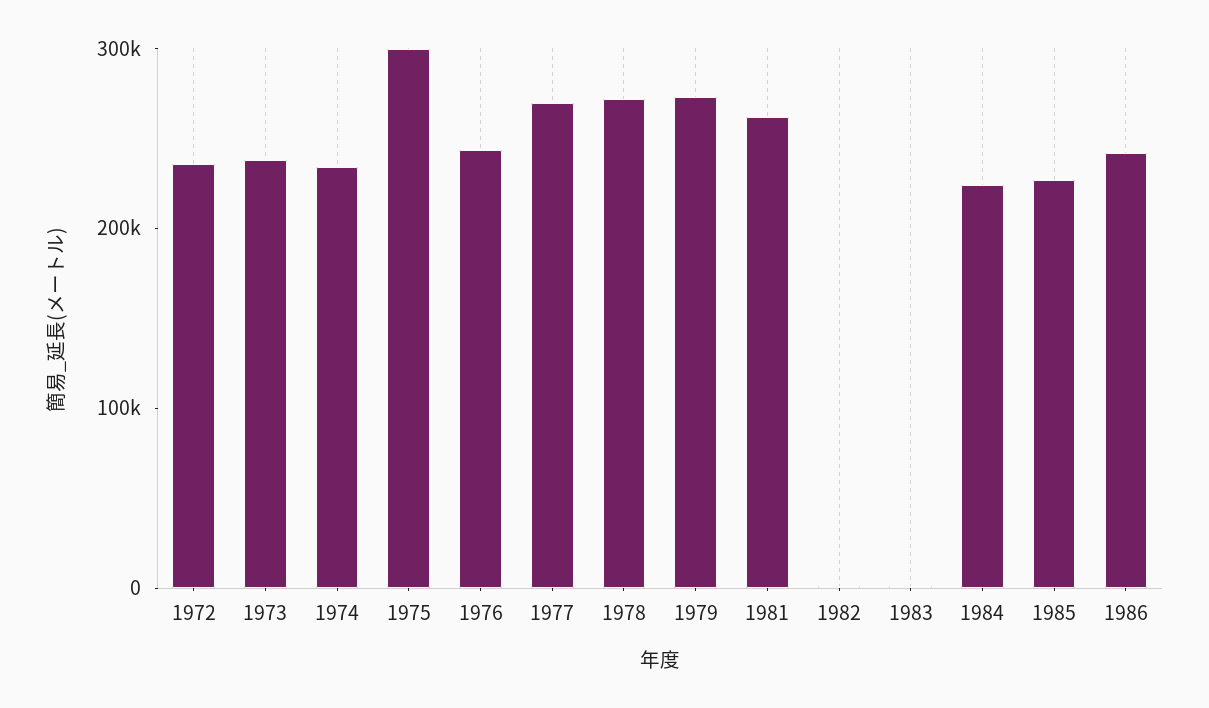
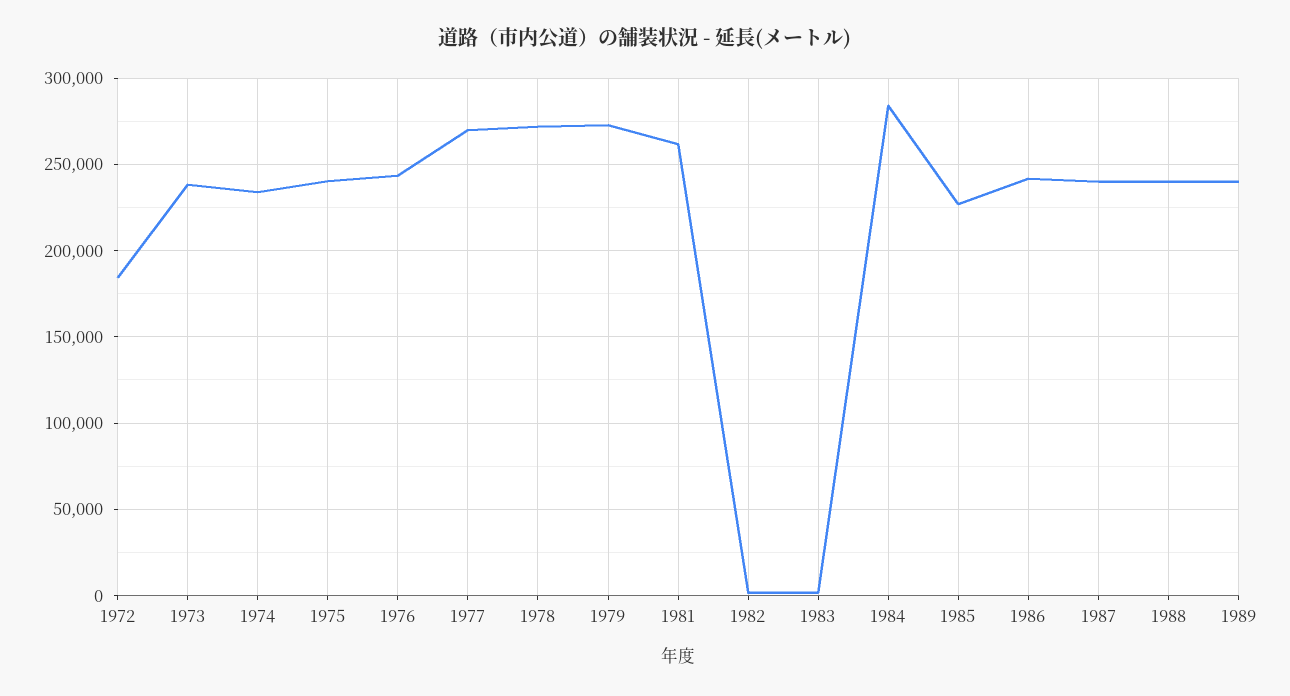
1972: 240000 -> 185000
1975: 300000 -> 240000
1984: 220000 -> 285000
1987: none -> 240000
1988: none -> 240000
1989: none -> 240000

